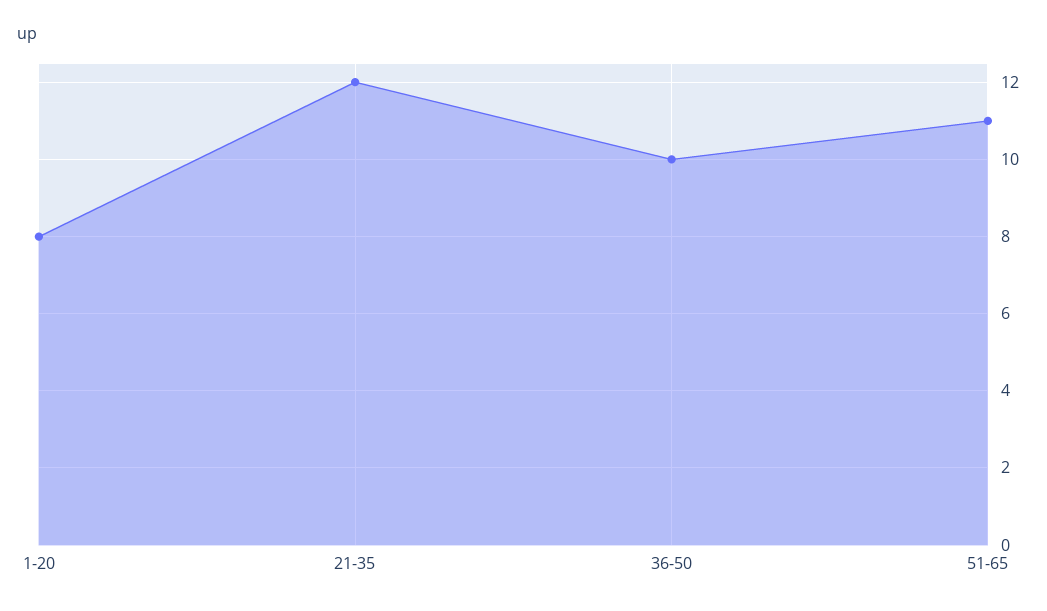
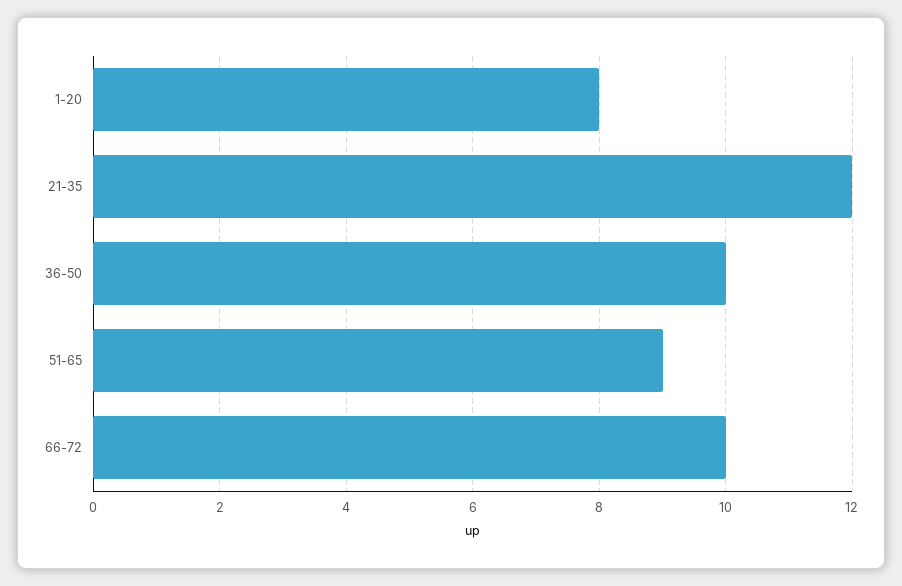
51-65: 11 -> 9
66-72: none -> 10

